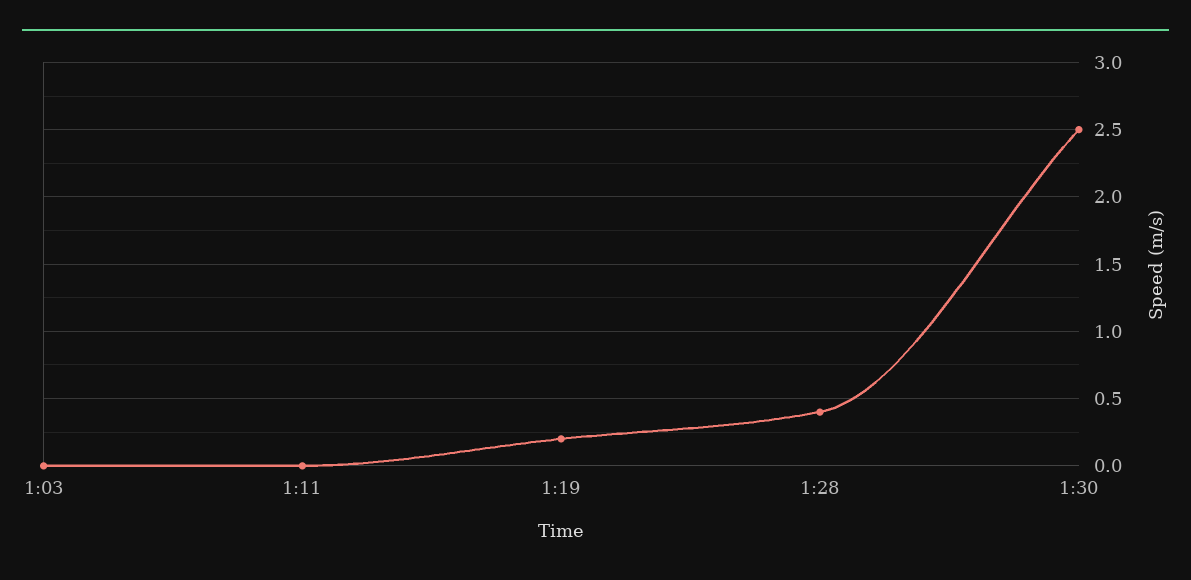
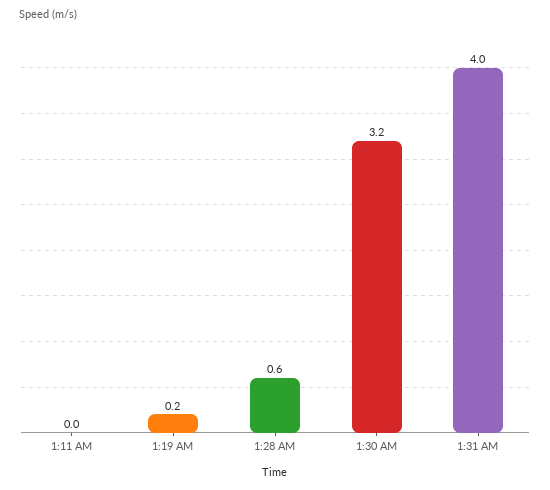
1:03: 0 -> none
1:28: 0.4 -> 0.6
1:30: 2.5 -> 3.2
1:31 AM: none -> 4

